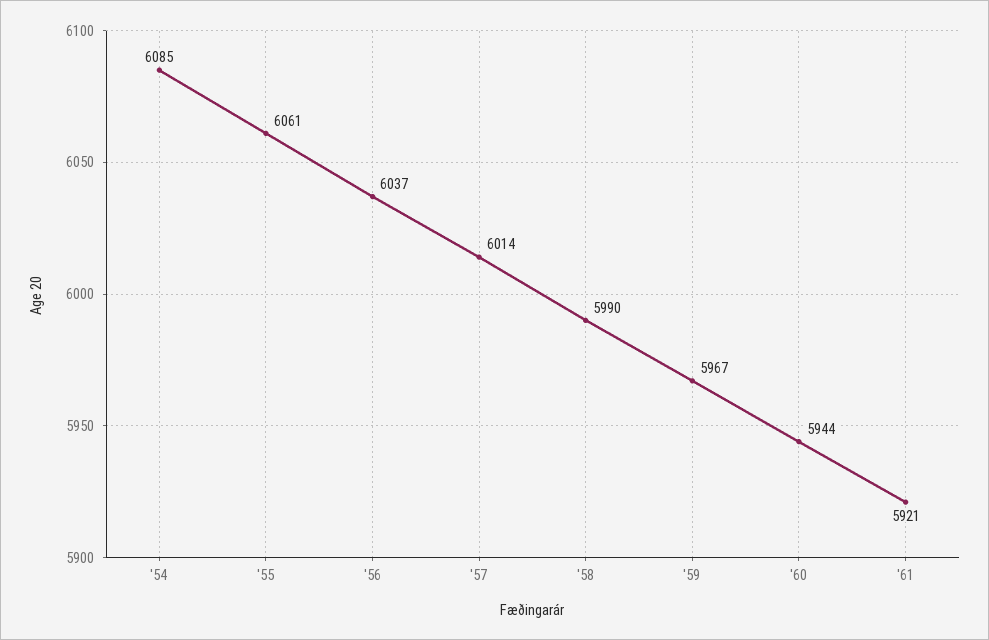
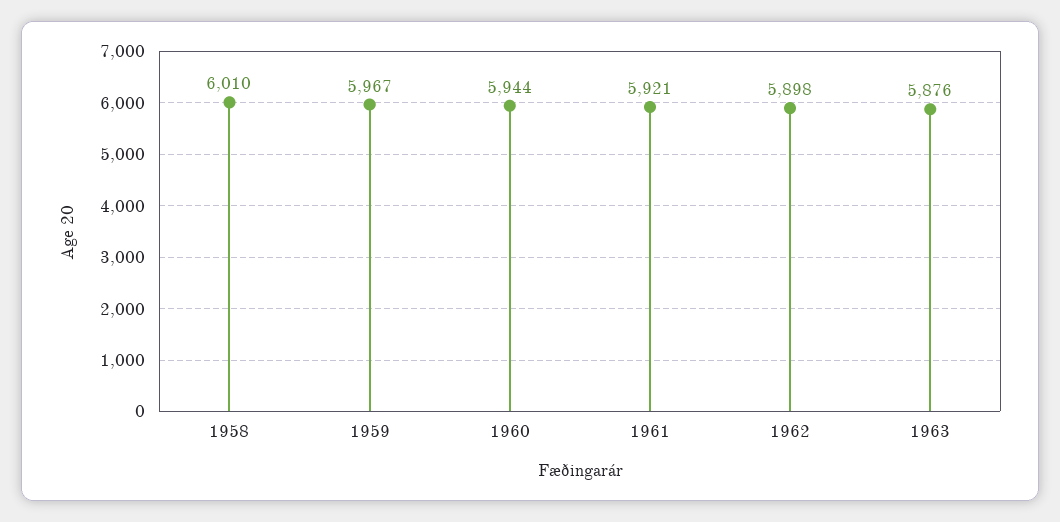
'54: 6085 -> none
'55: 6061 -> none
'56: 6037 -> none
'57: 6014 -> none
'58: 5990 -> 6010
1962: none -> 5898
1963: none -> 5876

